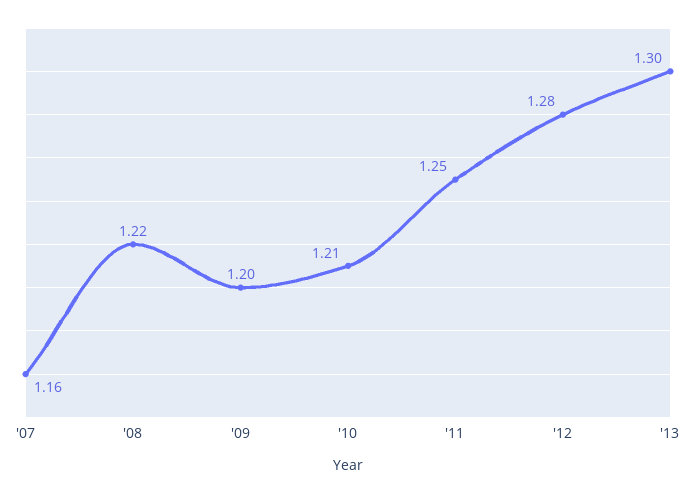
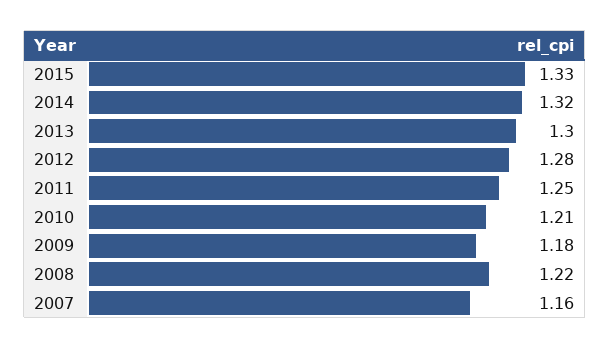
'09: 1.2 -> 1.18
2015: none -> 1.33
2014: none -> 1.32

